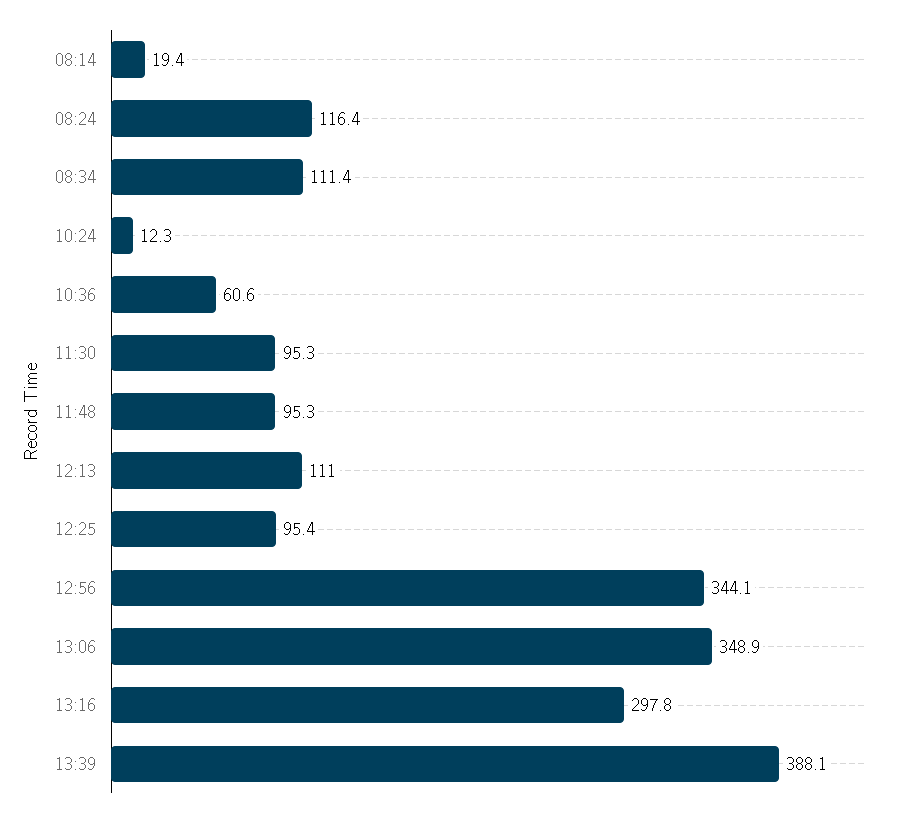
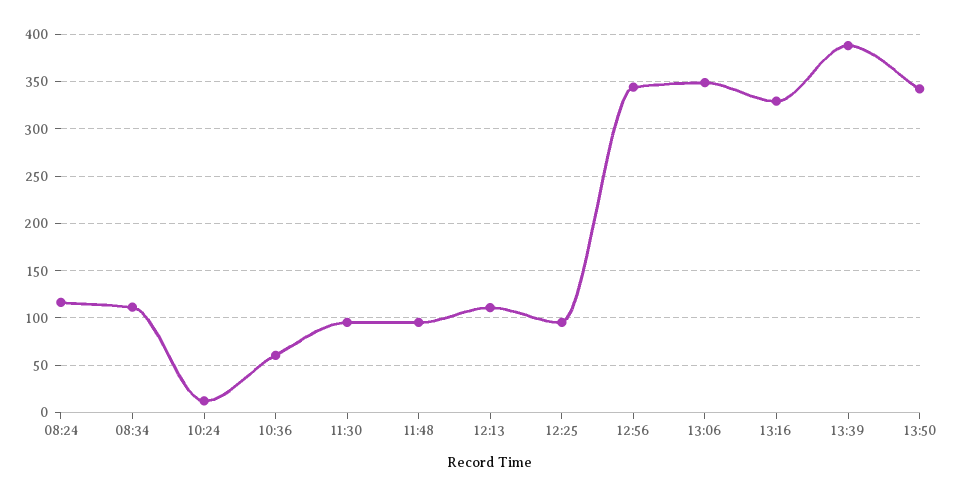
08:14: 19.4 -> none
13:16: 297.8 -> 330
13:50: none -> 340

